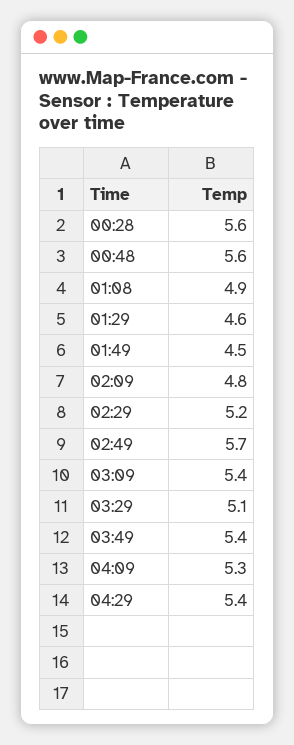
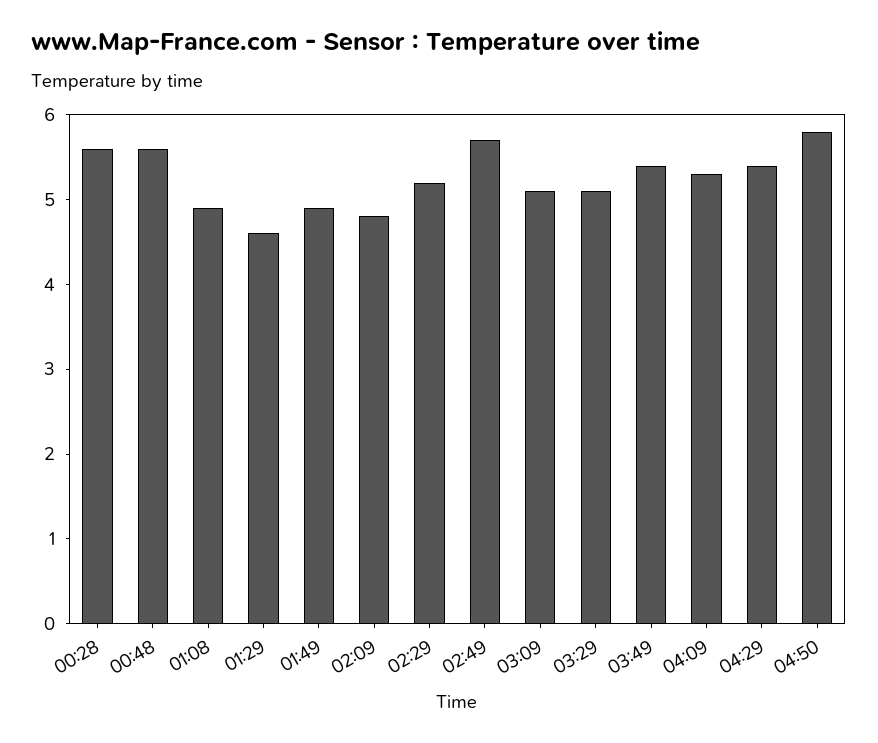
01:49: 4.5 -> 4.9
03:09: 5.4 -> 5.1
04:50: none -> 5.8

